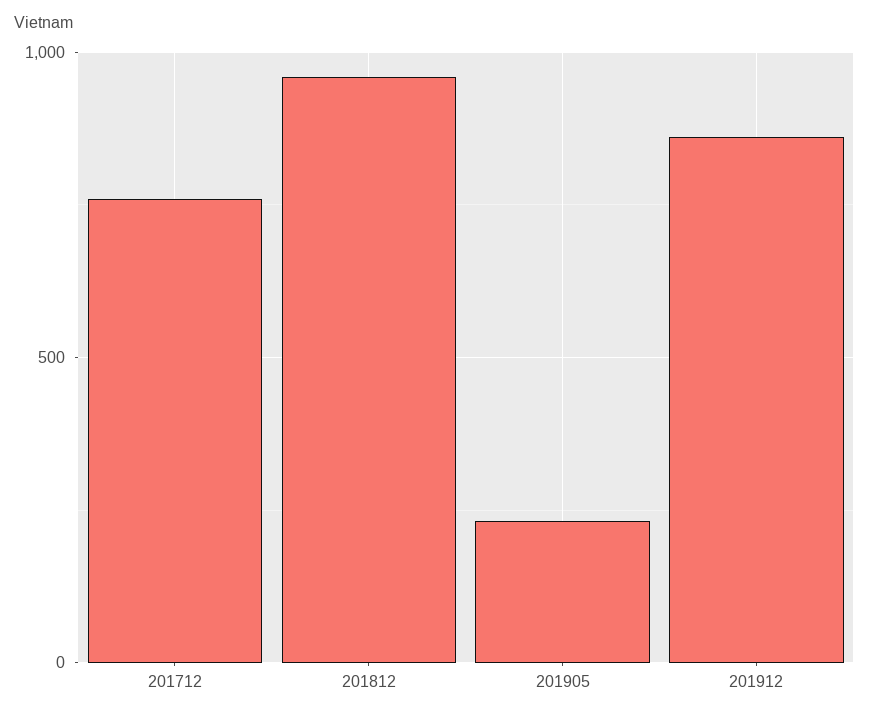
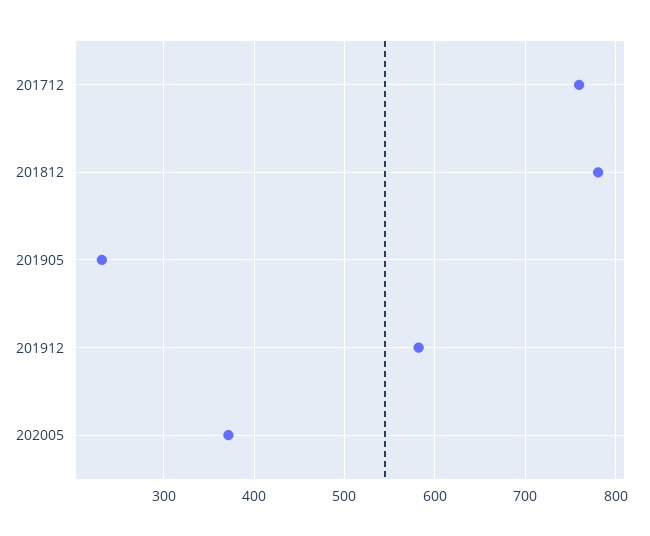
201812: 950 -> 780
201912: 850 -> 580
202005: none -> 370

